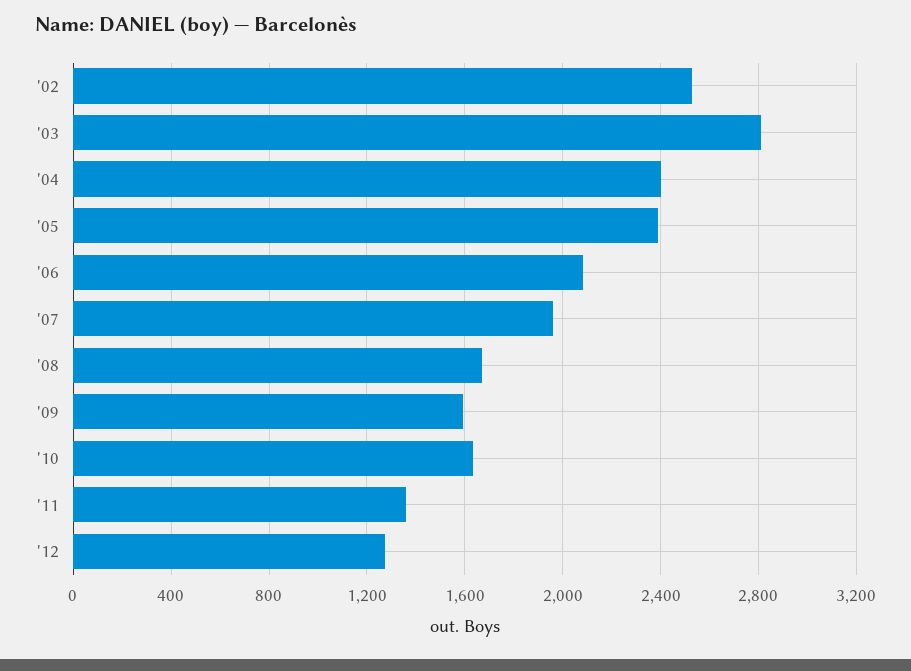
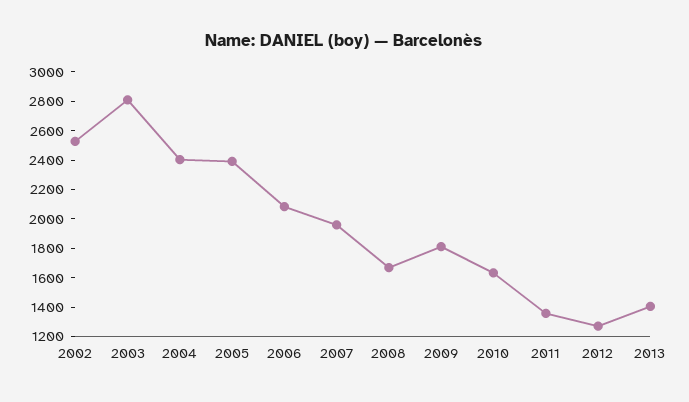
'09: 1600 -> 1800
2013: none -> 1400

